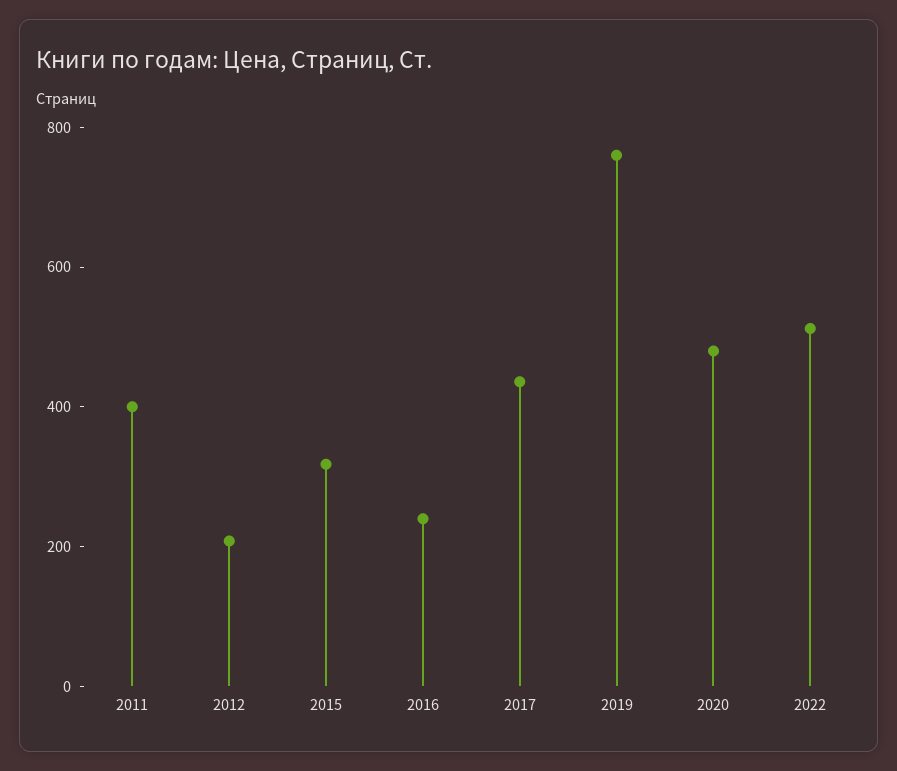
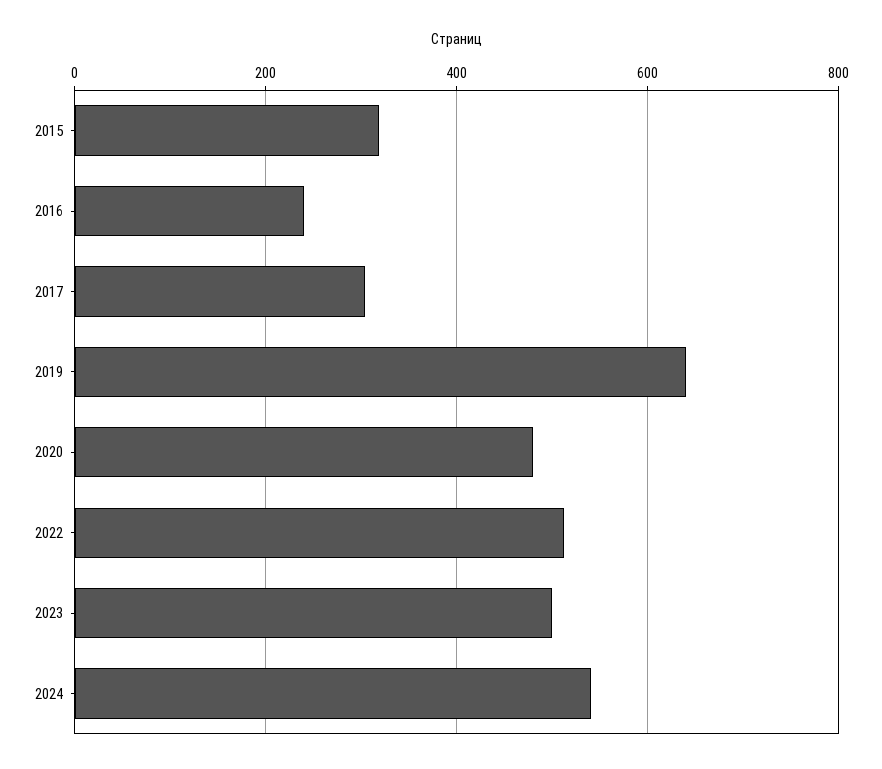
2011: 400 -> none
2012: 200 -> none
2017: 450 -> 300
2019: 750 -> 640
2023: none -> 500
2024: none -> 540

